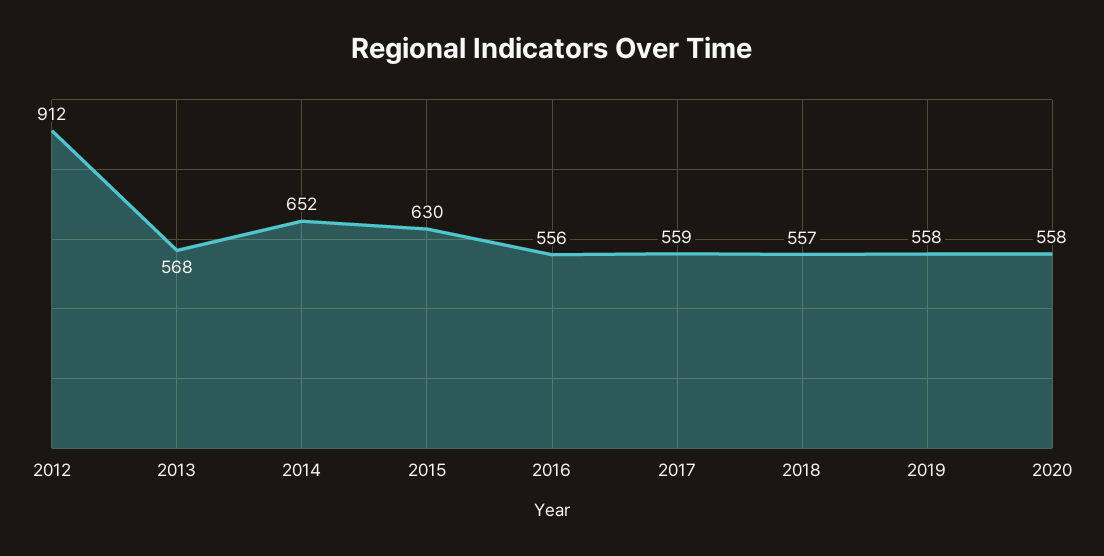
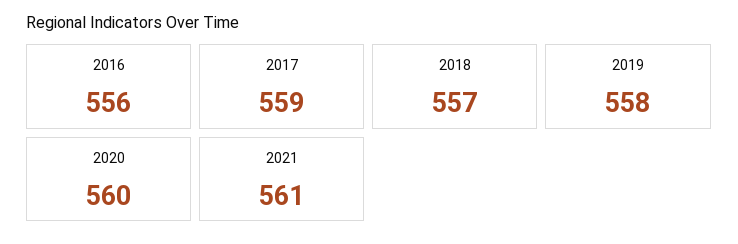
2012: 912 -> none
2013: 568 -> none
2014: 652 -> none
2015: 630 -> none
2020: 558 -> 560
2021: none -> 561

